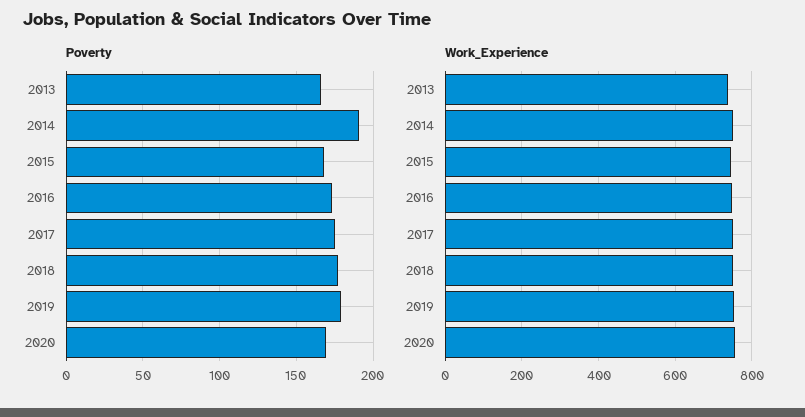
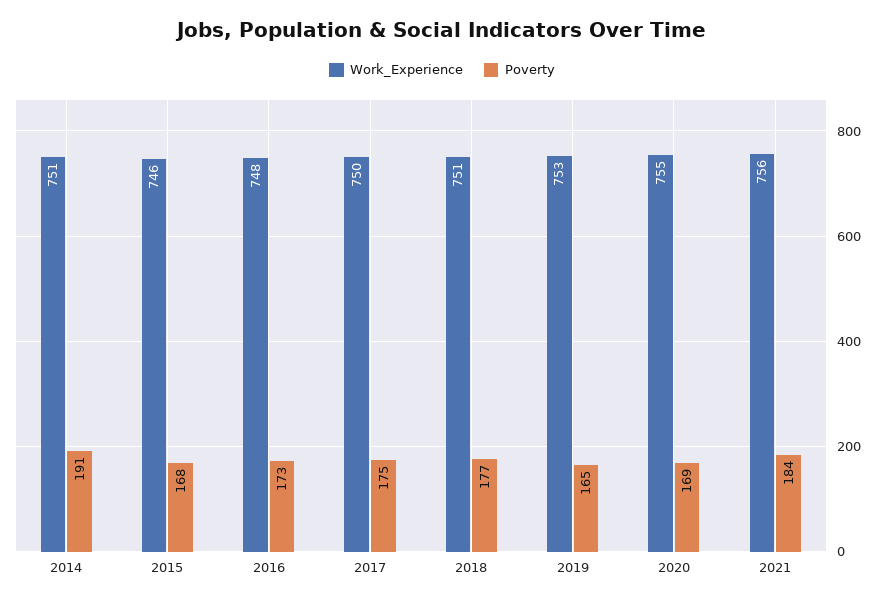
Poverty, 2013: 165 -> none
Poverty, 2019: 180 -> 165
Work_Experience, 2013: 740 -> none
Work_Experience, 2021: none -> 756
Poverty, 2021: none -> 184

